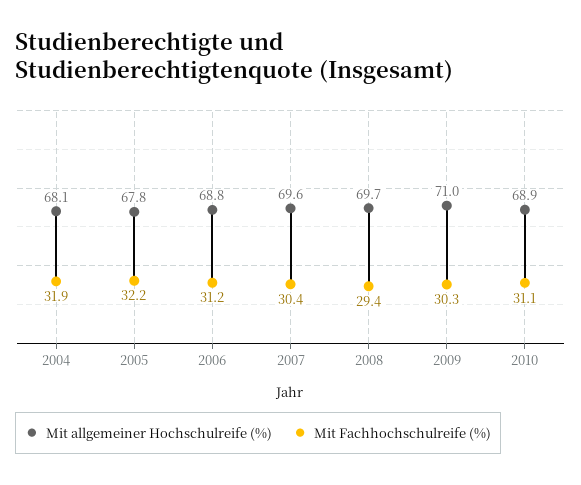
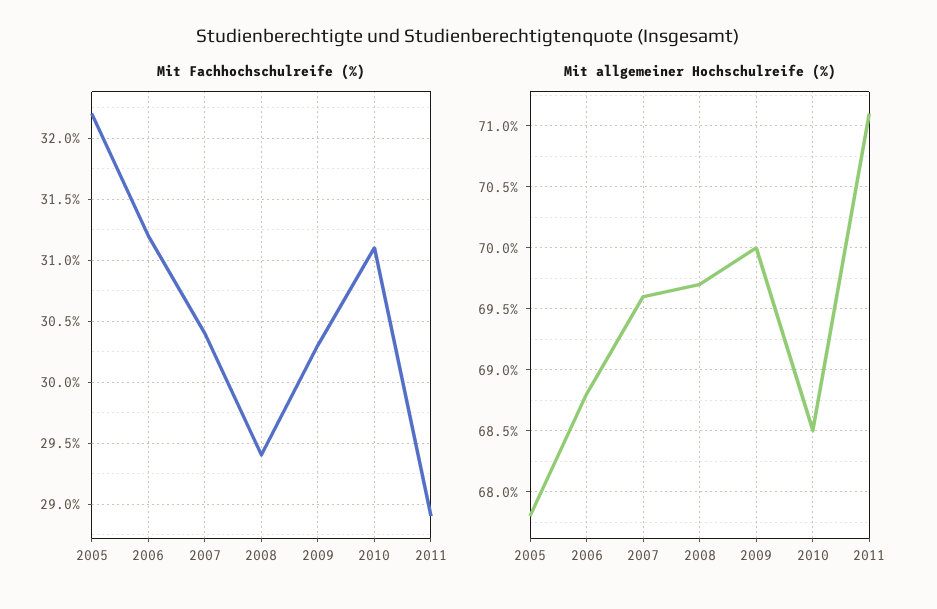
Mit allgemeiner Hochschulreife (%), 2004: 68.1 -> none
Mit Fachhochschulreife (%), 2004: 31.9 -> none
Mit allgemeiner Hochschulreife (%), 2009: 71 -> 70
Mit allgemeiner Hochschulreife (%), 2010: 68.9 -> 68.5
Mit Fachhochschulreife (%), 2011: none -> 28.9
Mit allgemeiner Hochschulreife (%), 2011: none -> 71.1

